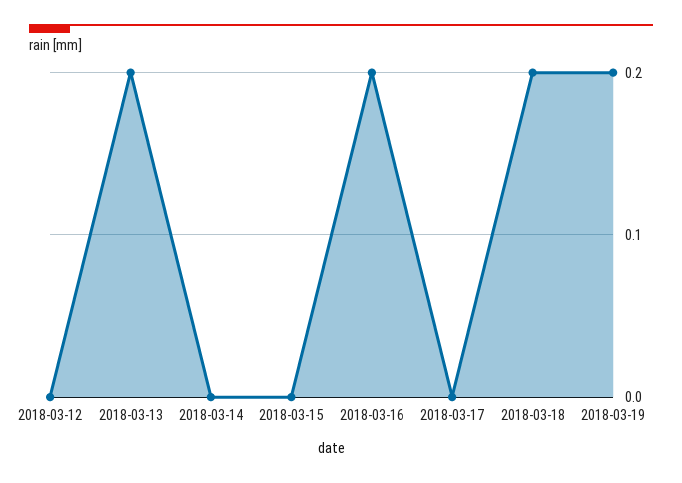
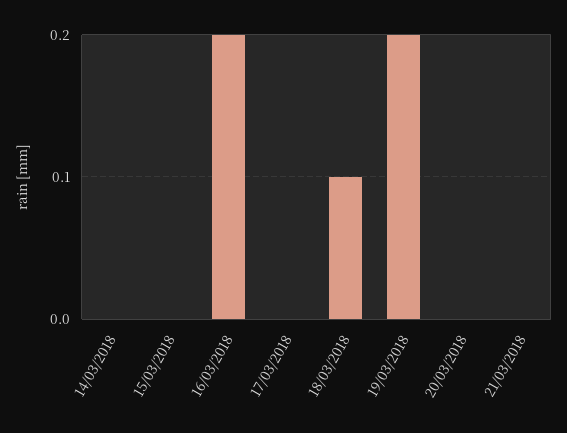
2018-03-12: 0 -> none
2018-03-13: 0.2 -> none
2018-03-18: 0.2 -> 0.1
20/03/2018: none -> 0
21/03/2018: none -> 0

